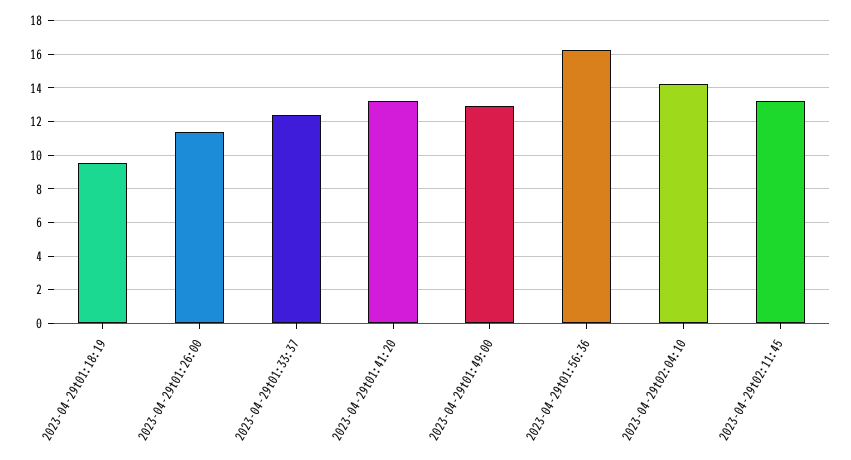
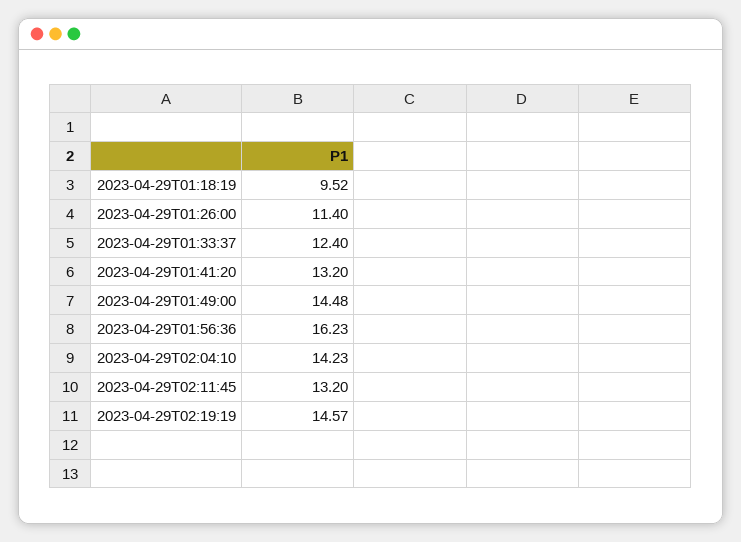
2023-04-29t01:49:00: 13 -> 14.48
2023-04-29T02:19:19: none -> 14.57

